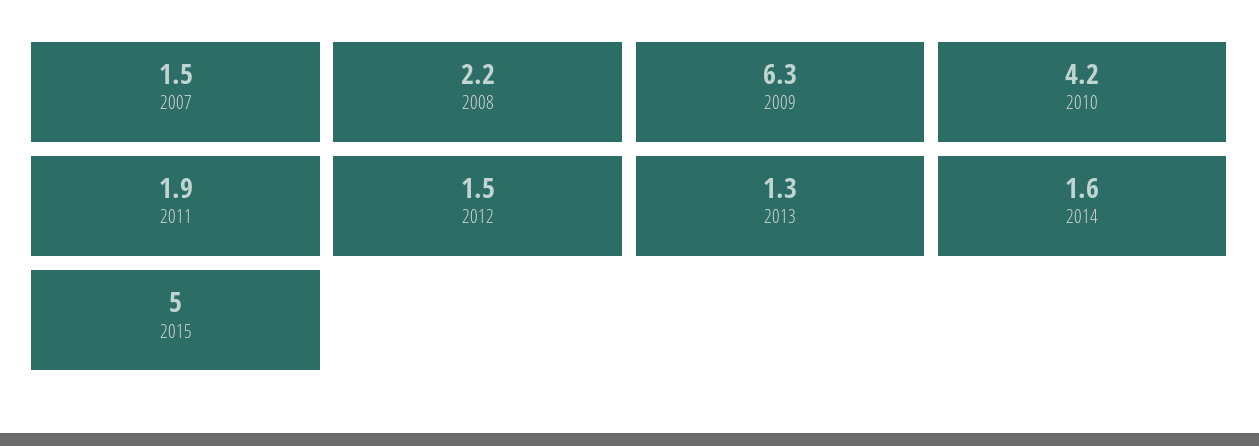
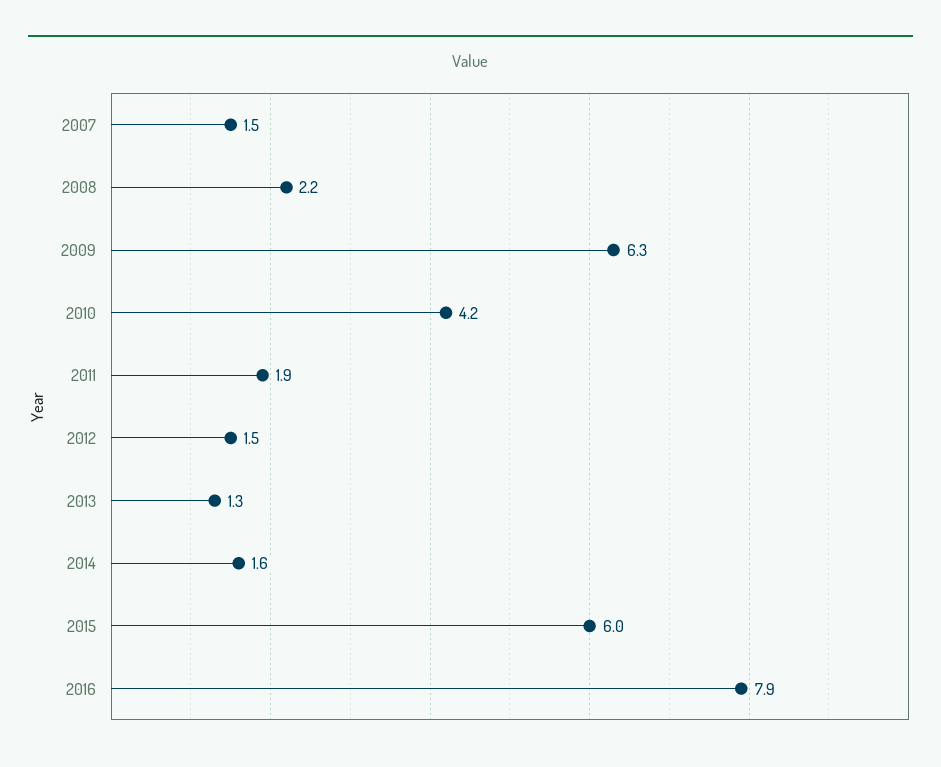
2015: 5 -> 6
2016: none -> 7.9

